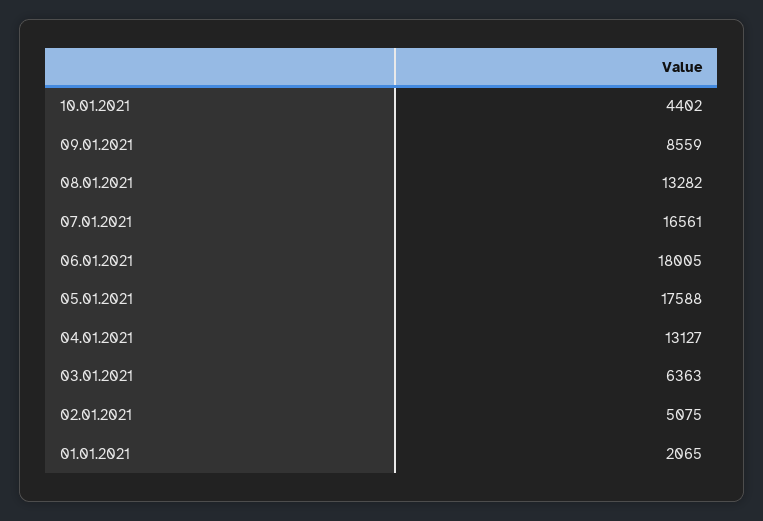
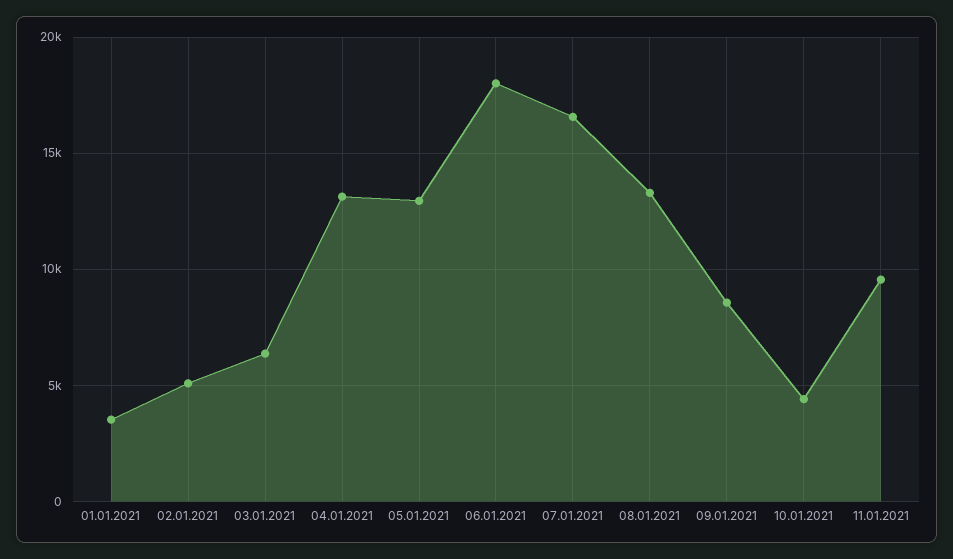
05.01.2021: 17588 -> 13000
01.01.2021: 2065 -> 3500
11.01.2021: none -> 9500

